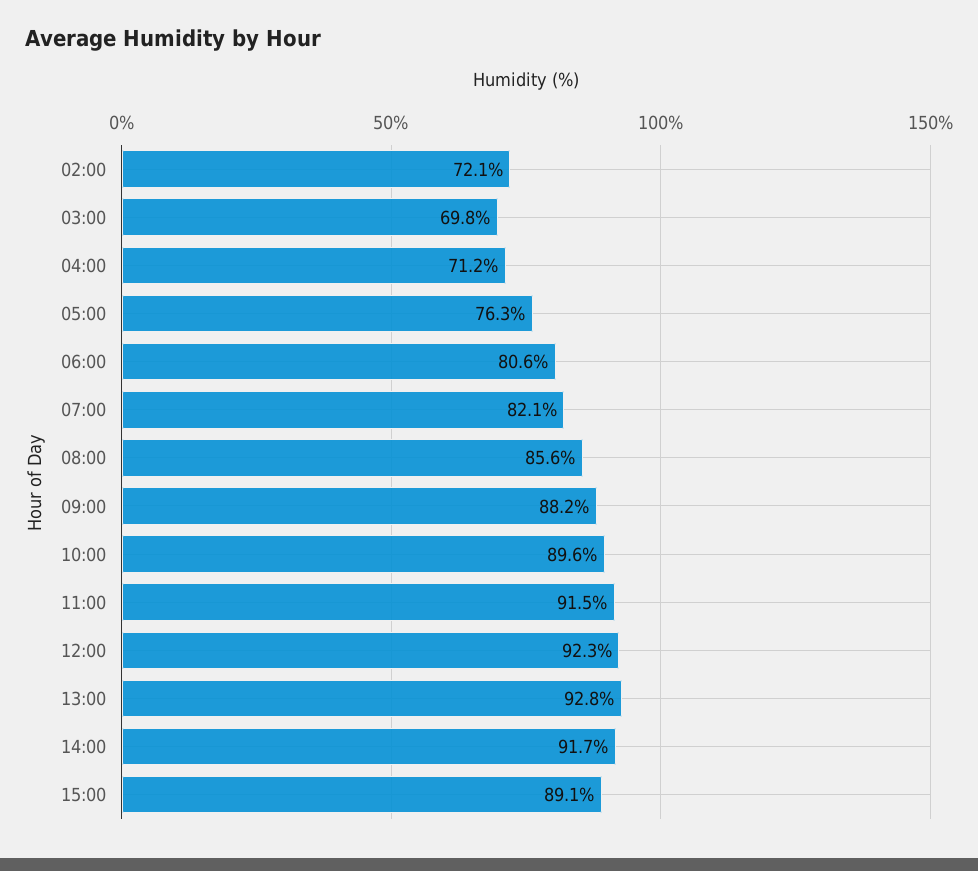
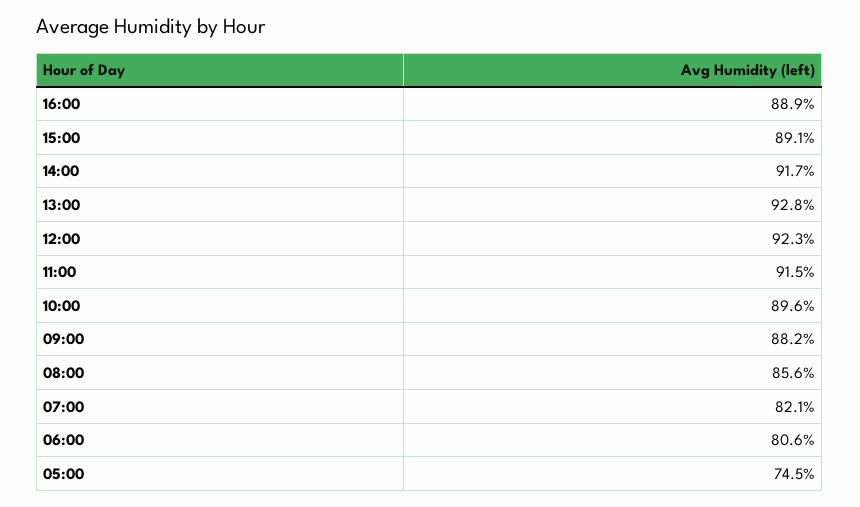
02:00: 72.1 -> none
03:00: 69.8 -> none
04:00: 71.2 -> none
05:00: 76.3 -> 74.5
16:00: none -> 88.9

